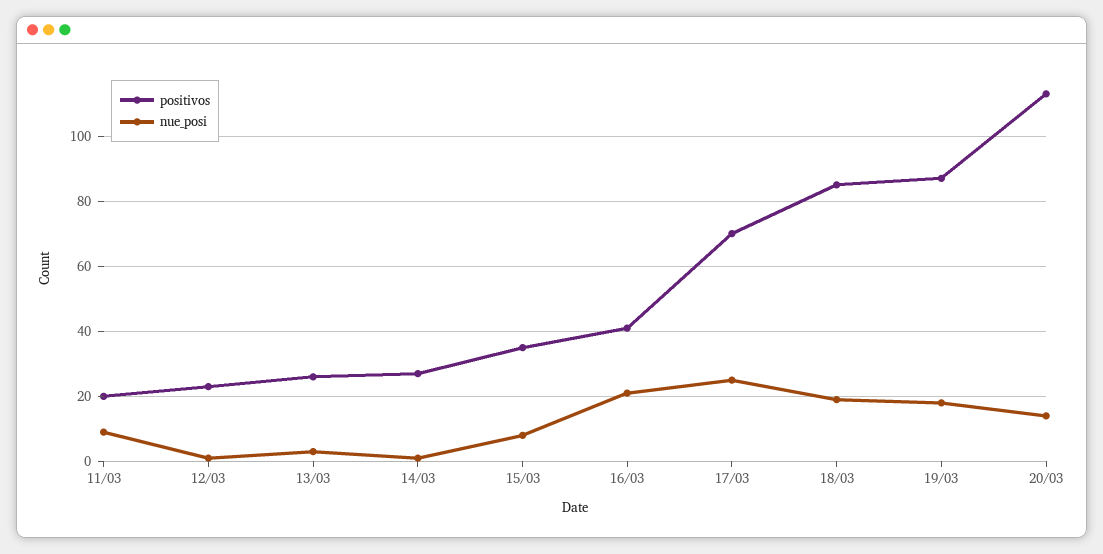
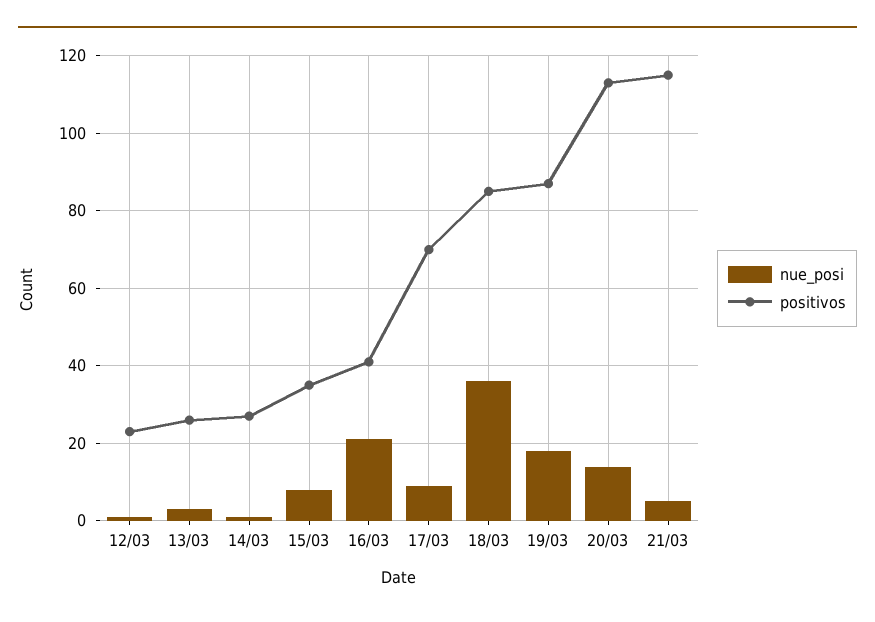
positivos, 11/03: 20 -> none
nue_posi, 11/03: 10 -> none
nue_posi, 17/03: 25 -> 10
nue_posi, 18/03: 20 -> 35
nue_posi, 21/03: none -> 5
positivos, 21/03: none -> 115

